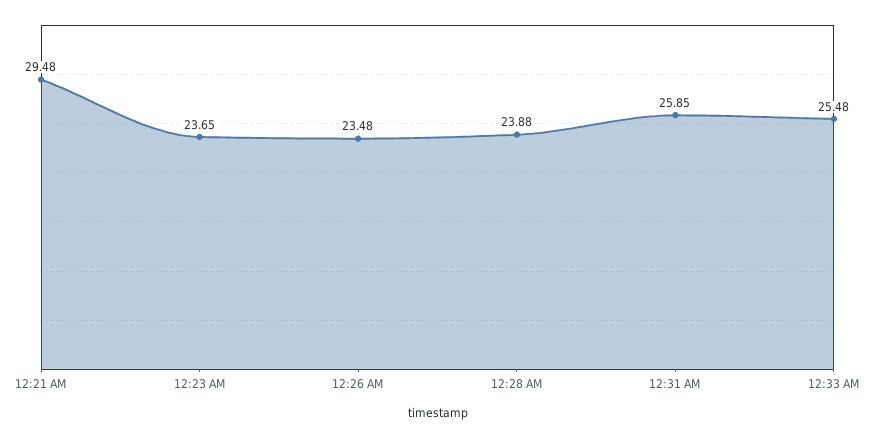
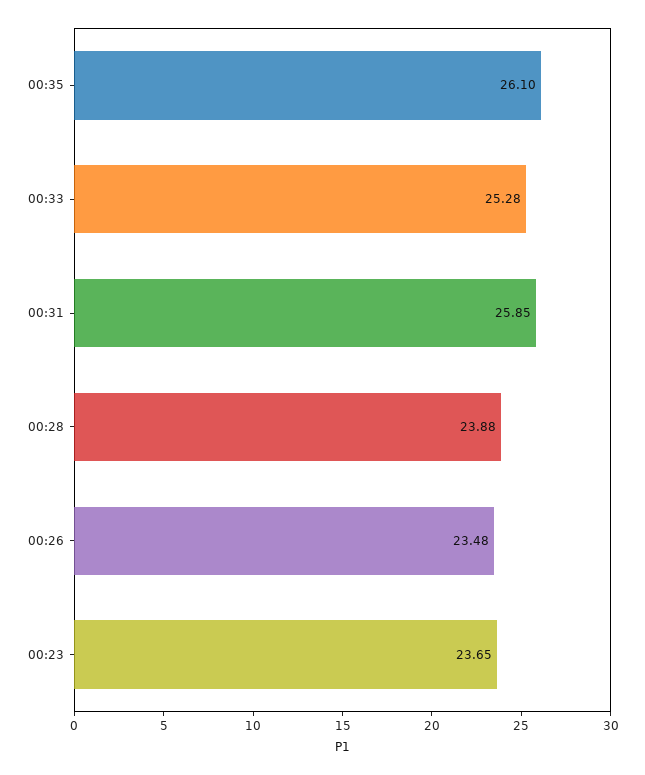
12:21 AM: 29.48 -> none
12:33 AM: 25.48 -> 25.28
00:35: none -> 26.1

